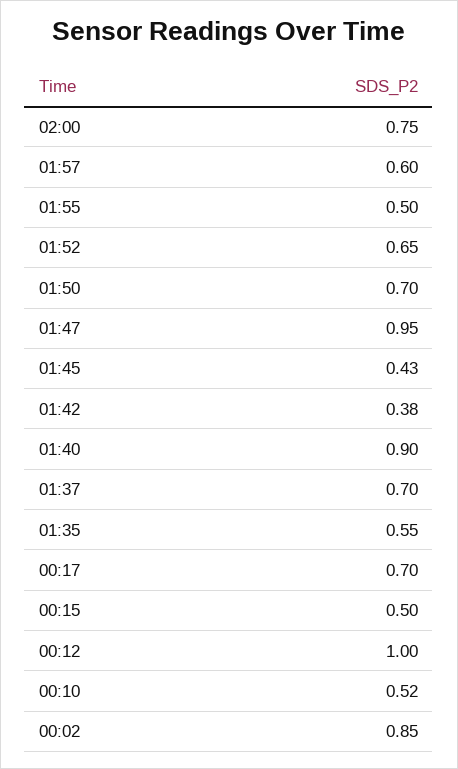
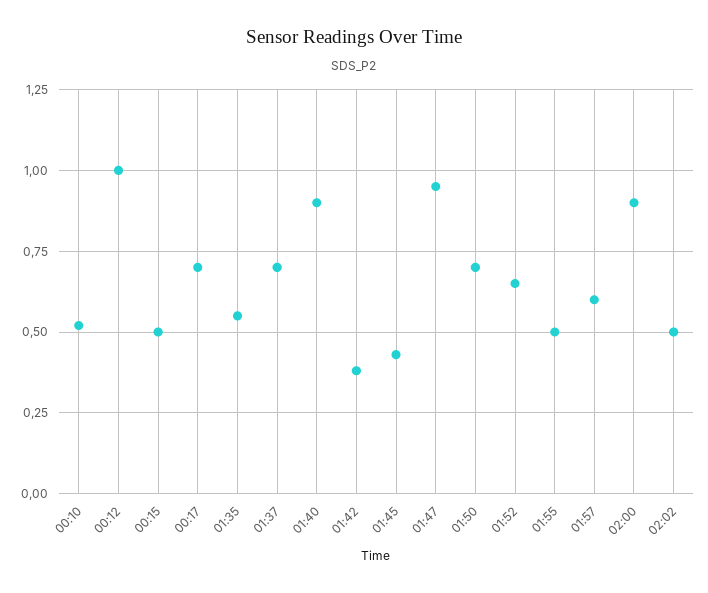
02:00: 0.75 -> 0.9
00:02: 0.85 -> none
02:02: none -> 0.5

